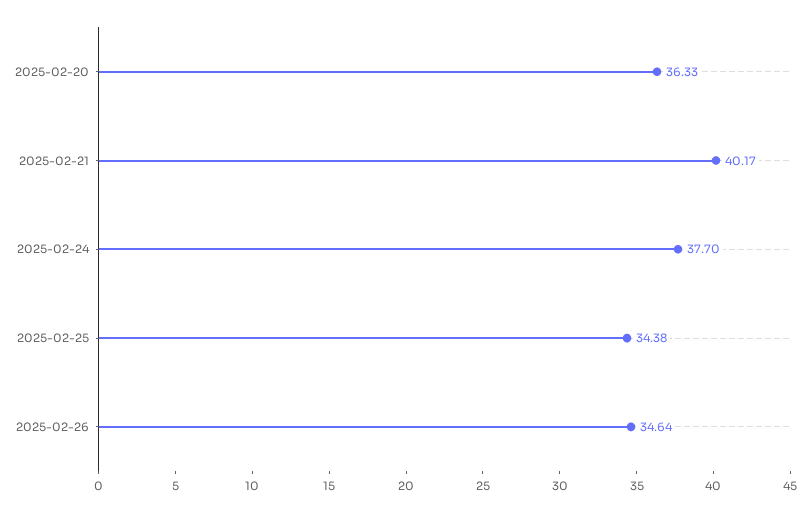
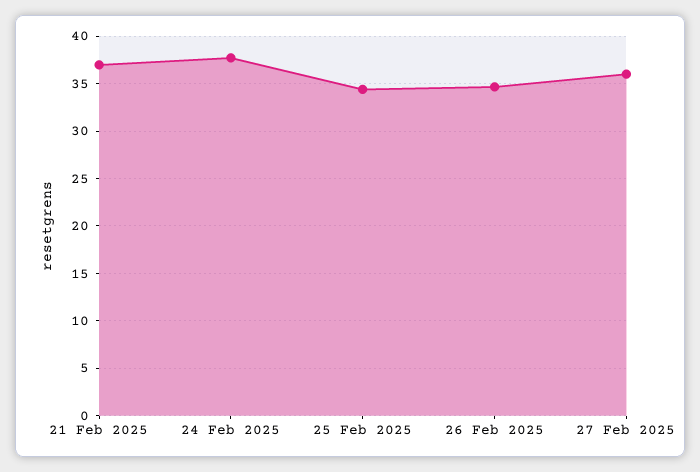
2025-02-20: 36.33 -> none
2025-02-21: 40.17 -> 37
27 Feb 2025: none -> 36

